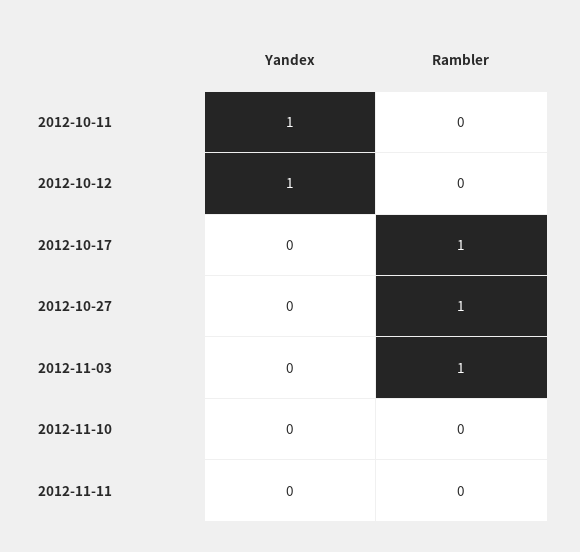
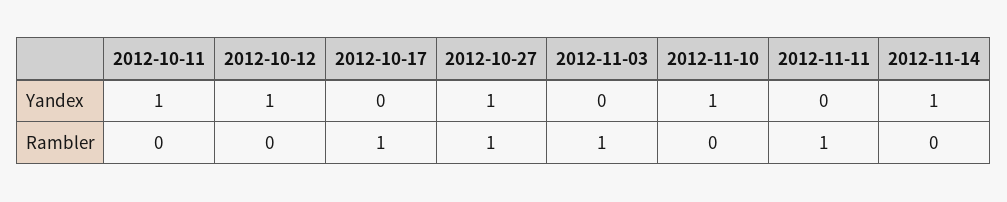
Yandex, 2012-10-27: 0 -> 1
Yandex, 2012-11-10: 0 -> 1
Rambler, 2012-11-11: 0 -> 1
Yandex, 2012-11-14: none -> 1
Rambler, 2012-11-14: none -> 0

